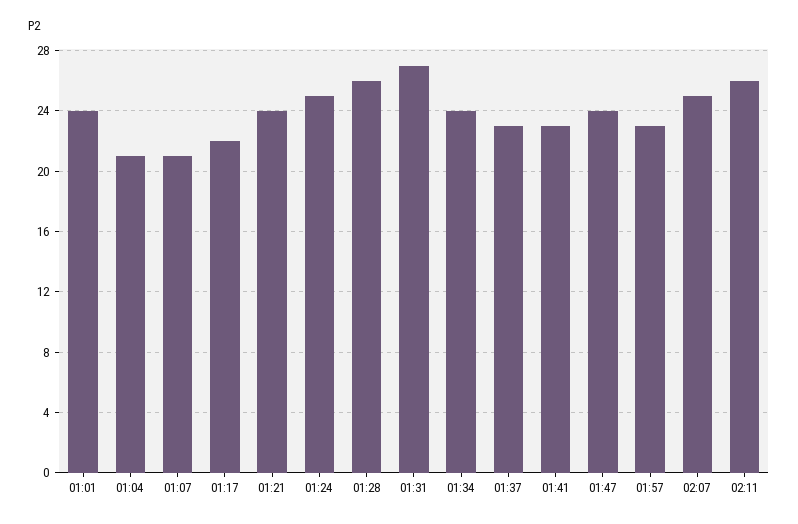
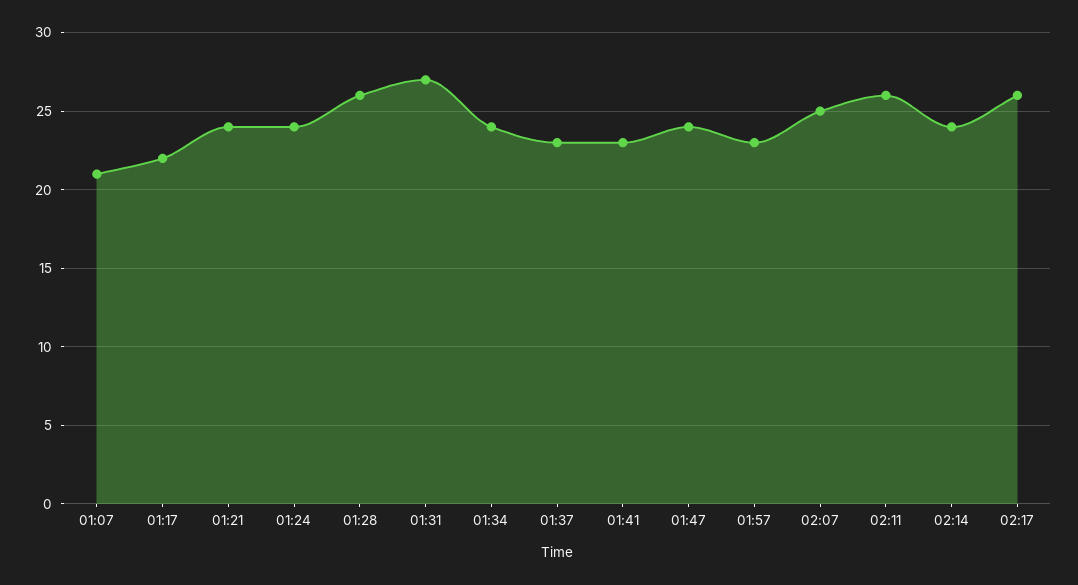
01:01: 24 -> none
01:04: 21 -> none
01:24: 25 -> 24
02:14: none -> 24
02:17: none -> 26

